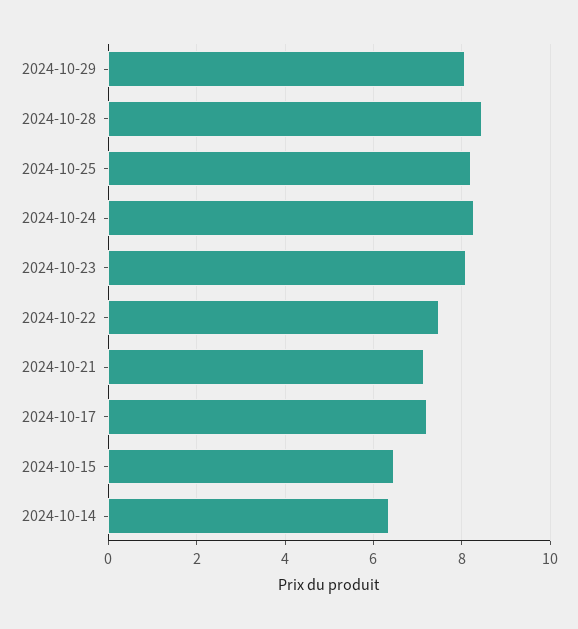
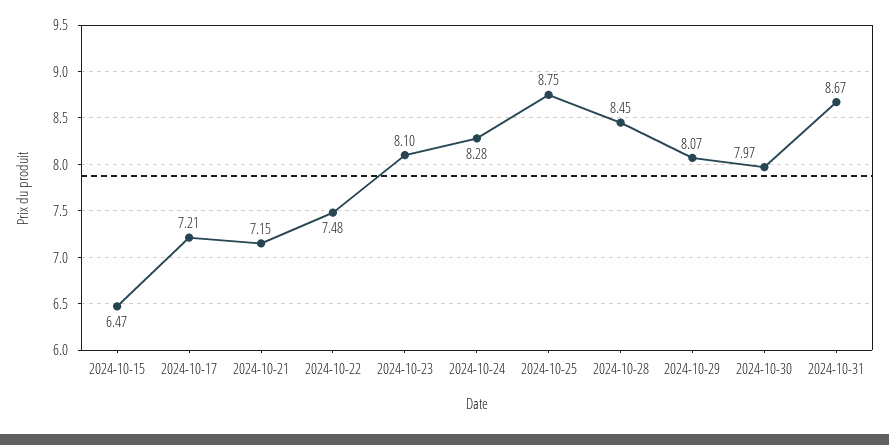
2024-10-25: 8.2 -> 8.75
2024-10-14: 6.4 -> none
2024-10-30: none -> 7.97
2024-10-31: none -> 8.67

